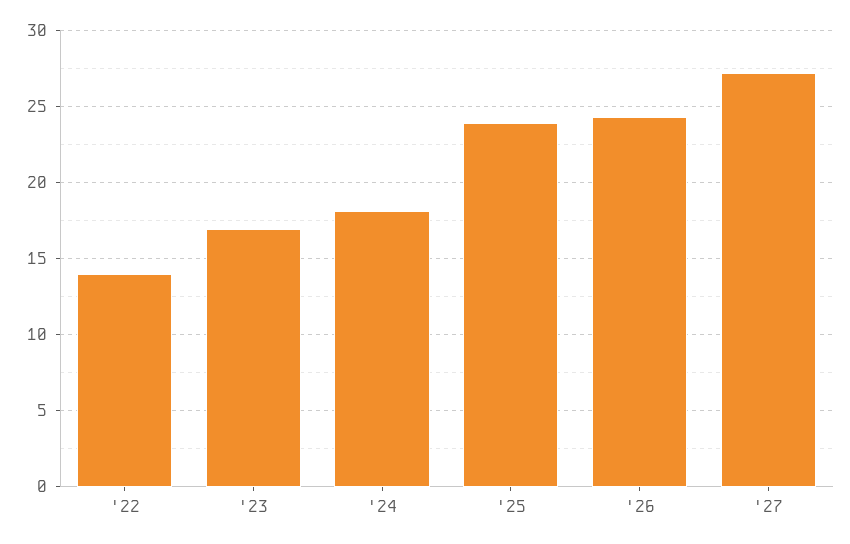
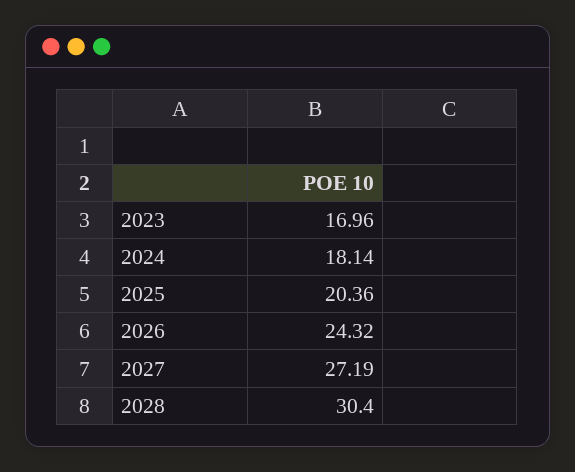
'22: 14 -> none
'25: 24 -> 20.36
2028: none -> 30.4

